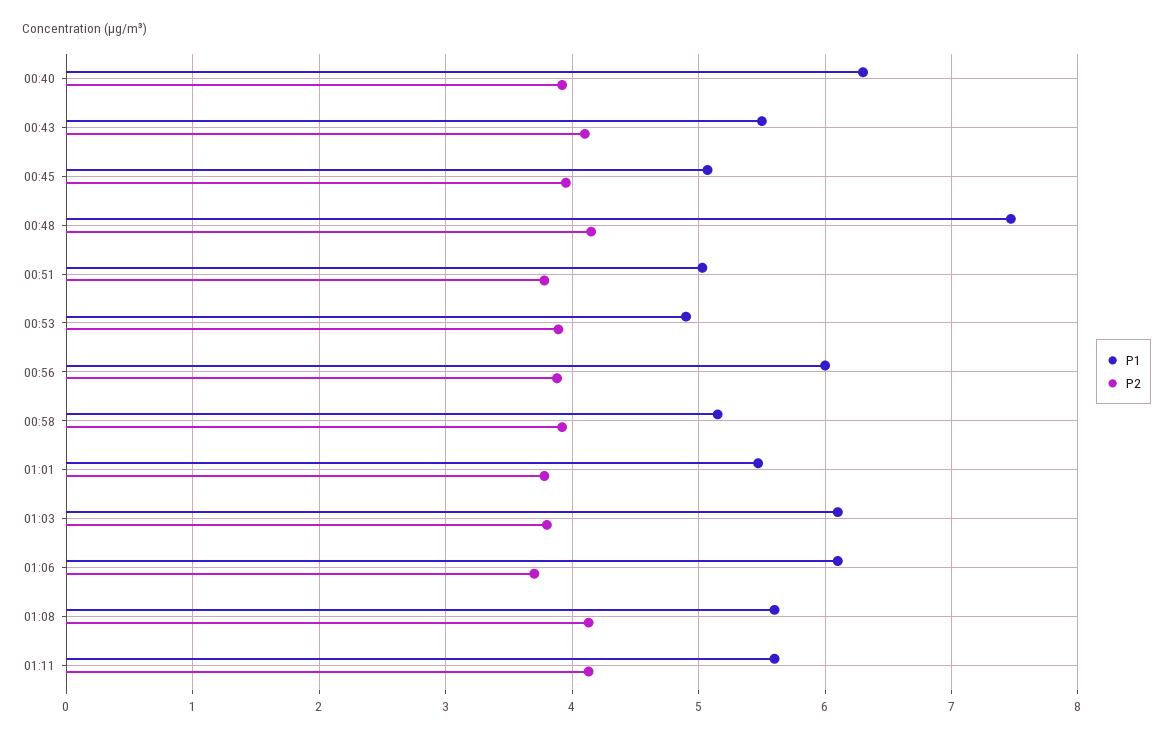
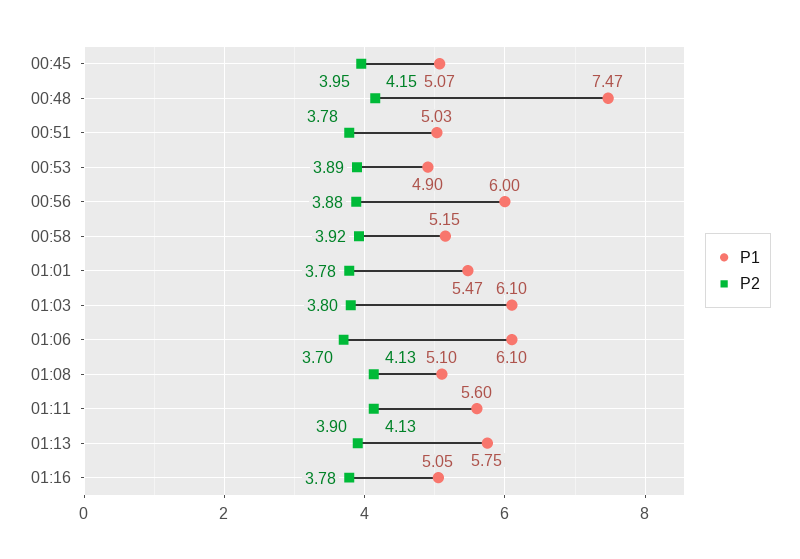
P1, 00:40: 6.3 -> none
P2, 00:40: 3.9 -> none
P1, 00:43: 5.5 -> none
P2, 00:43: 4.1 -> none
P1, 01:08: 5.6 -> 5.1
P1, 01:13: none -> 5.75
P2, 01:13: none -> 3.9
P1, 01:16: none -> 5.05
P2, 01:16: none -> 3.78

